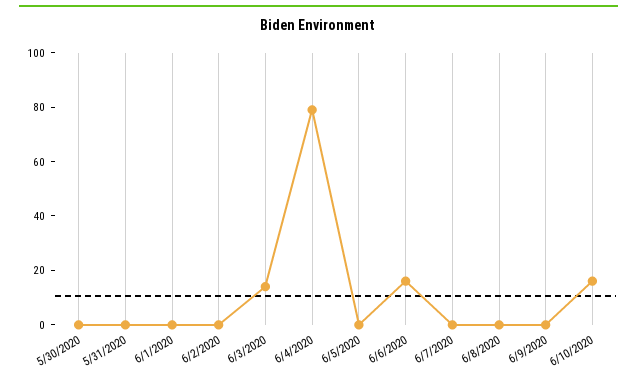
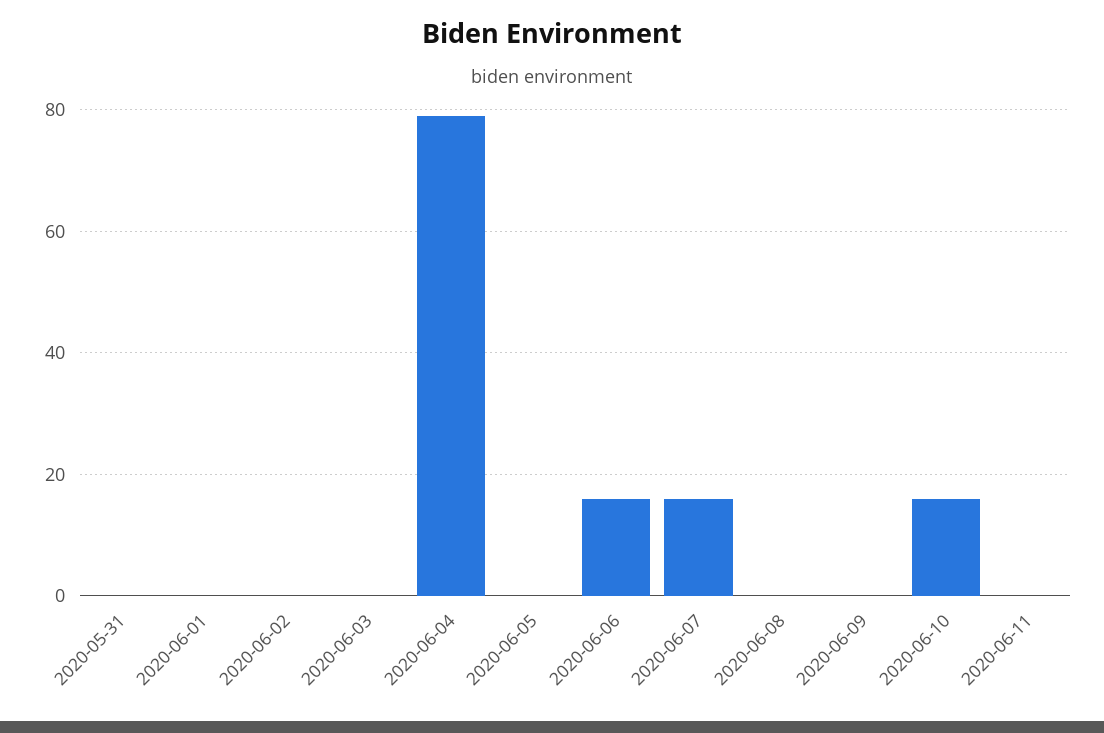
5/30/2020: 0 -> none
6/3/2020: 15 -> 0
6/7/2020: 0 -> 15
2020-06-11: none -> 0

